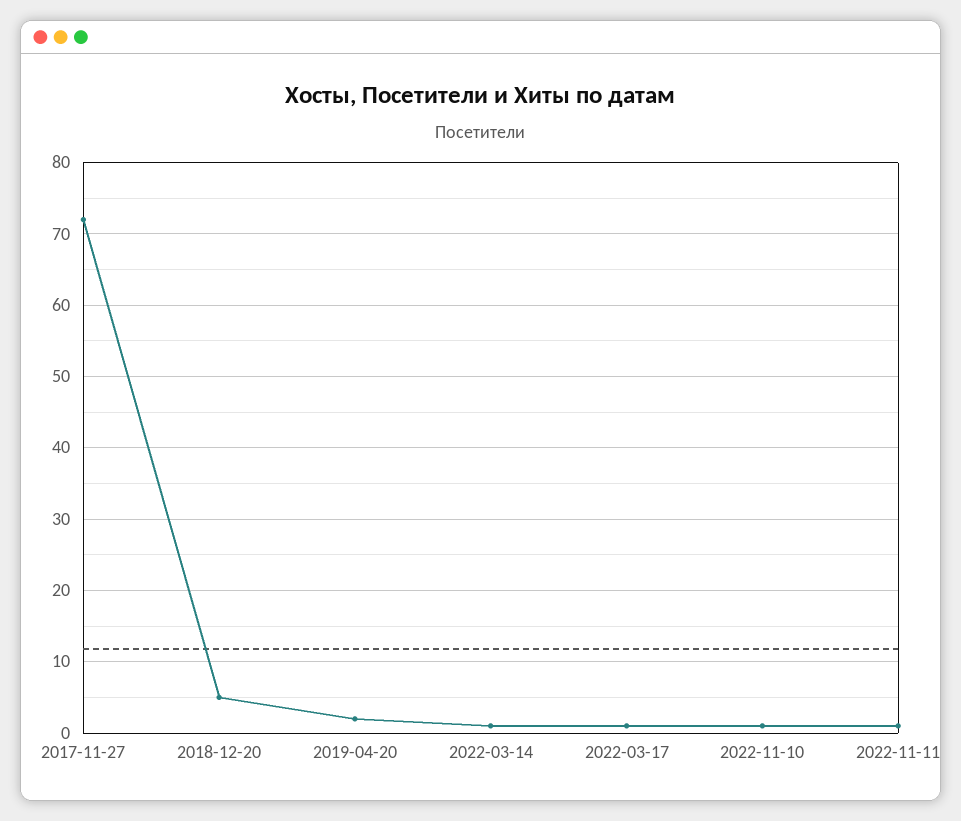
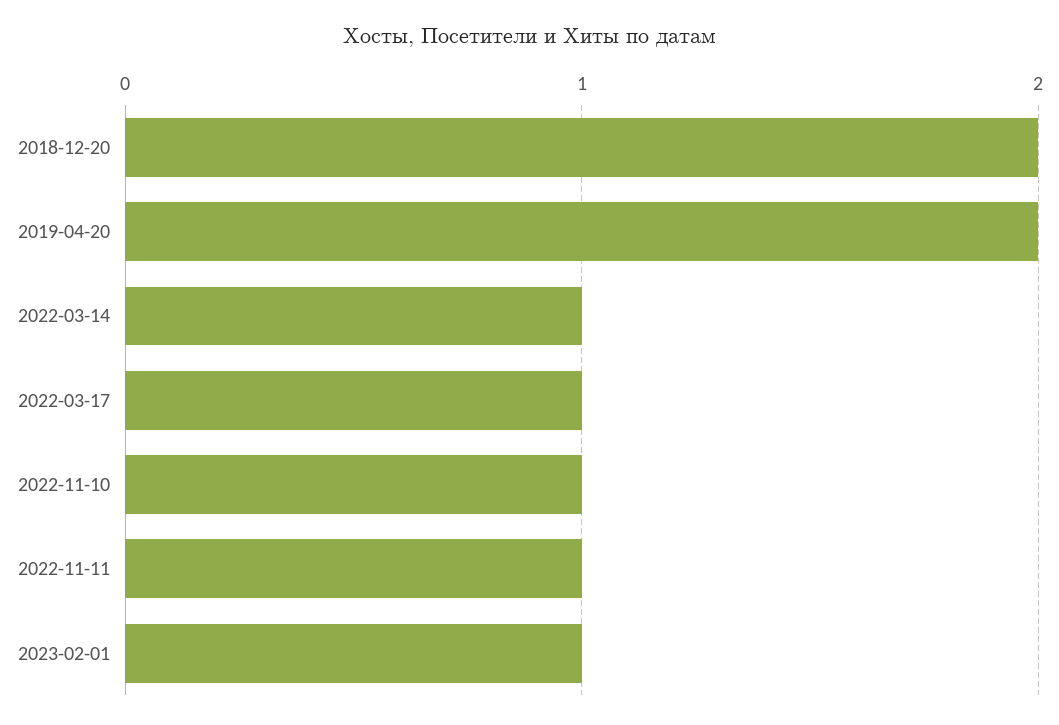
2017-11-27: 72 -> none
2018-12-20: 5 -> 2
2023-02-01: none -> 1

